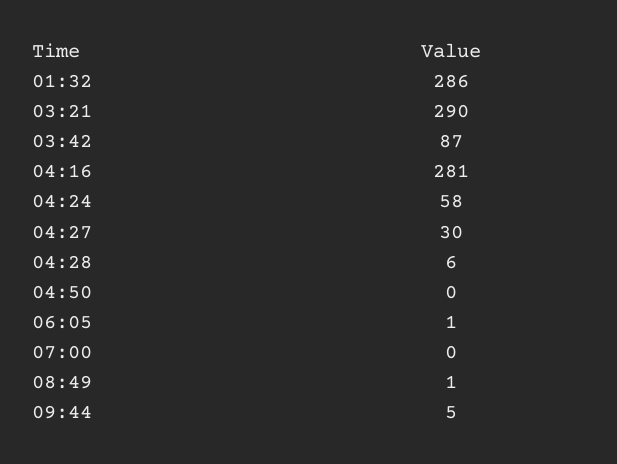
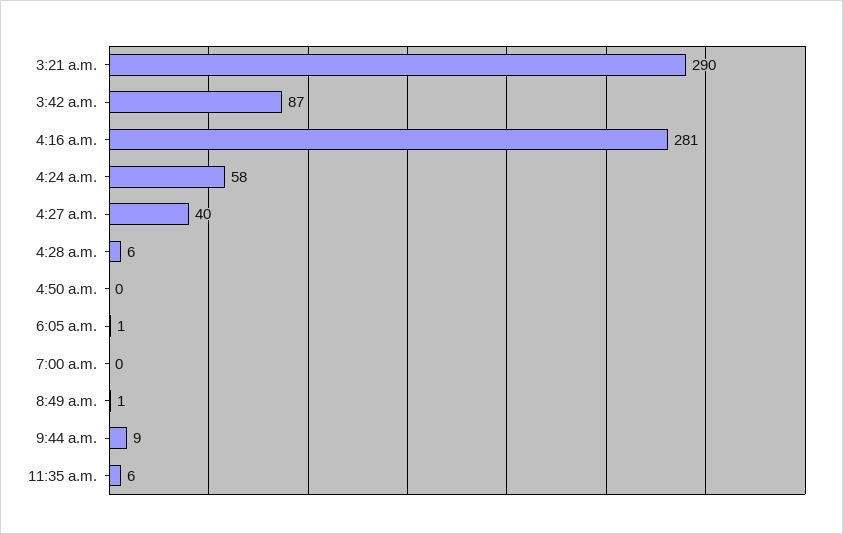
01:32: 286 -> none
04:27: 30 -> 40
09:44: 5 -> 9
11:35 a.m.: none -> 6

